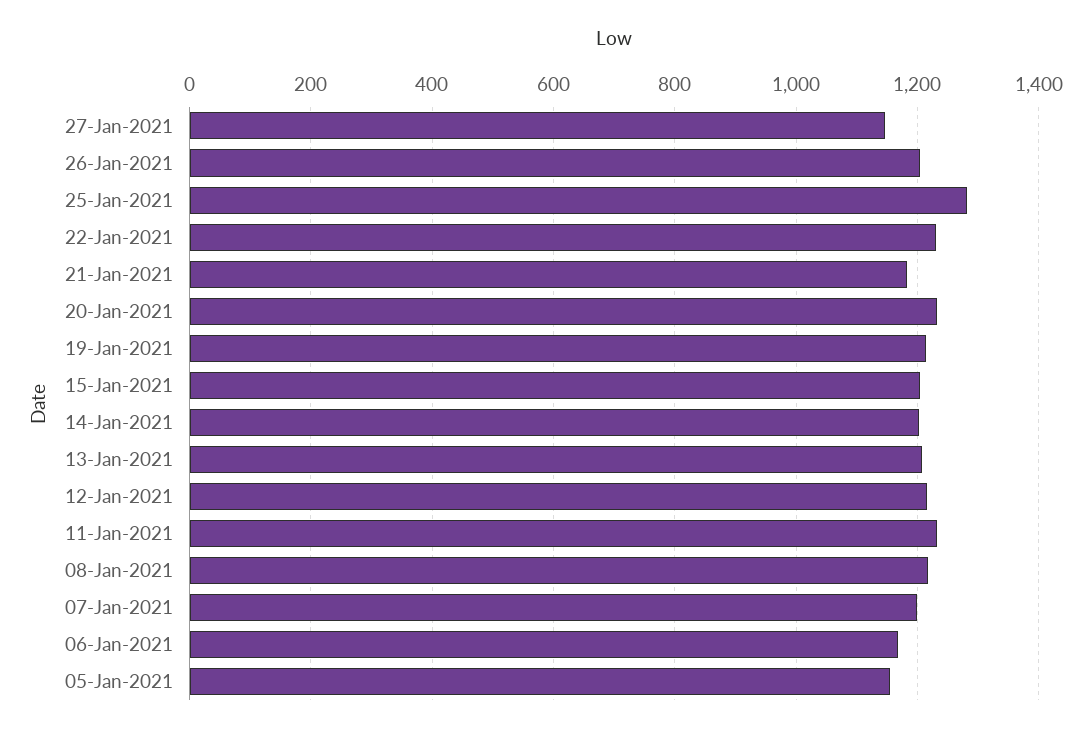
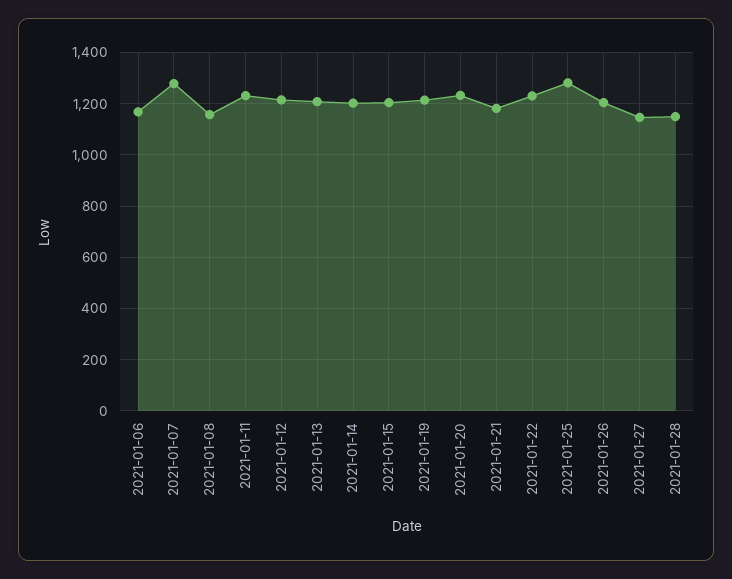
08-Jan-2021: 1220 -> 1150
07-Jan-2021: 1200 -> 1275
05-Jan-2021: 1160 -> none
2021-01-28: none -> 1150

